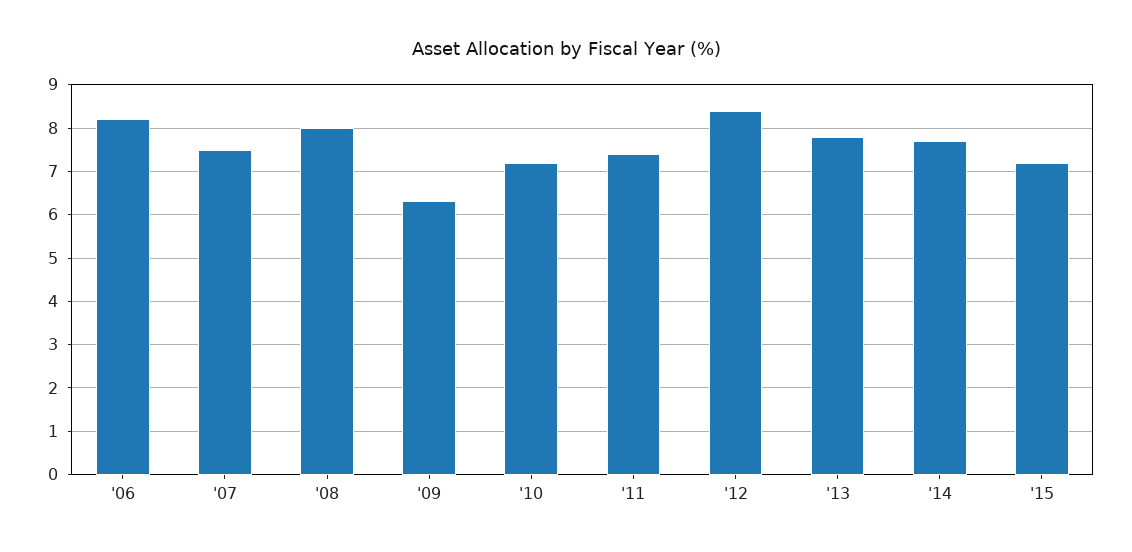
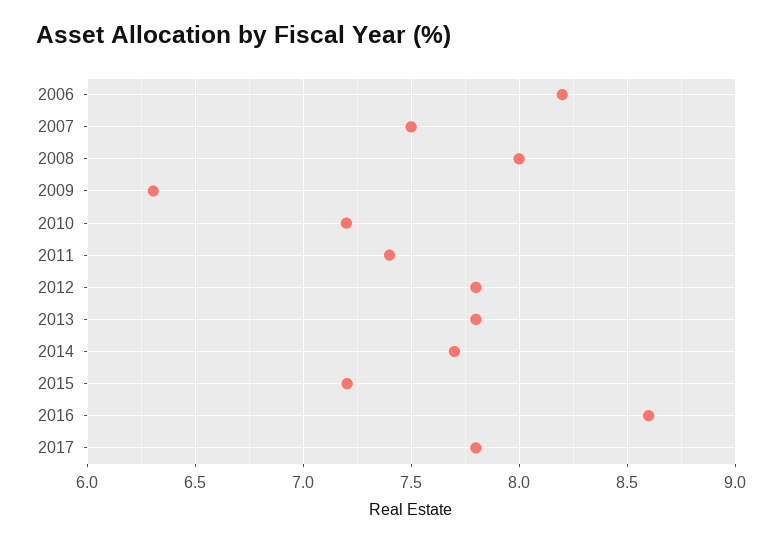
'12: 8.4 -> 7.8
2016: none -> 8.6
2017: none -> 7.8

